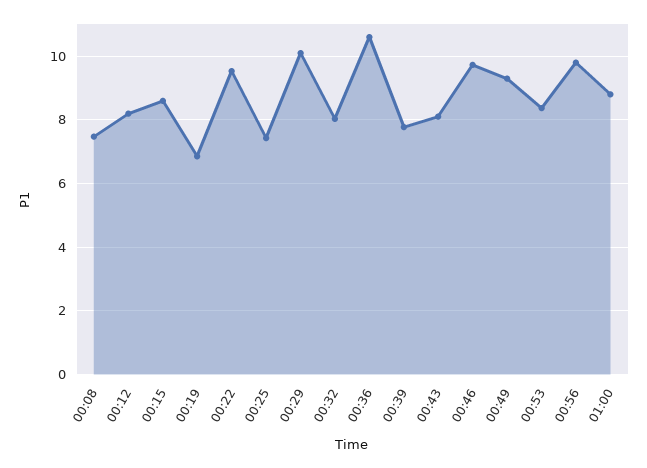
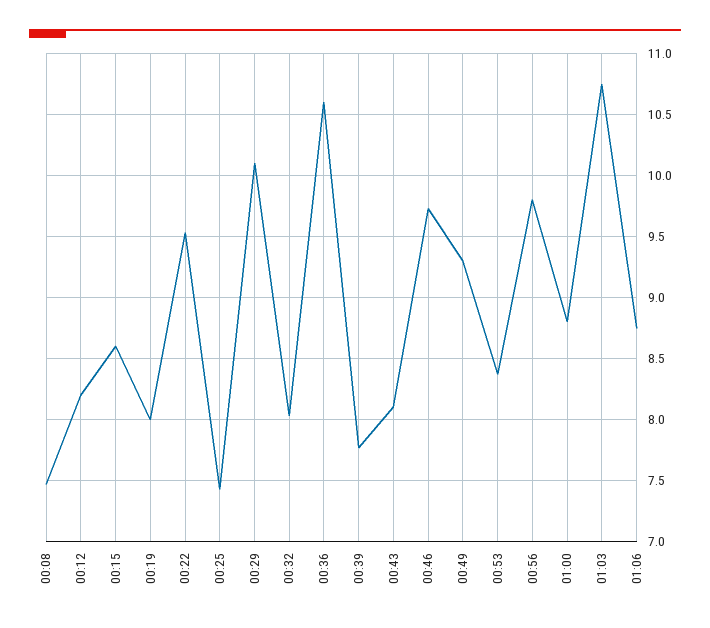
00:19: 6.8 -> 8
01:03: none -> 10.75
01:06: none -> 8.75

